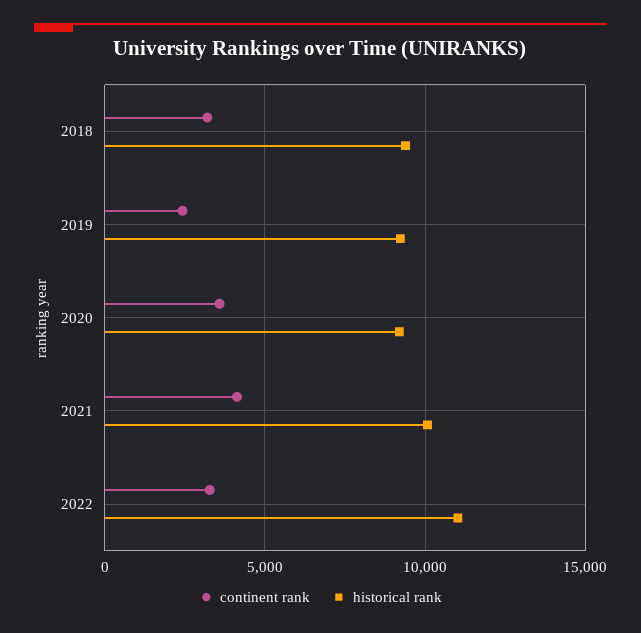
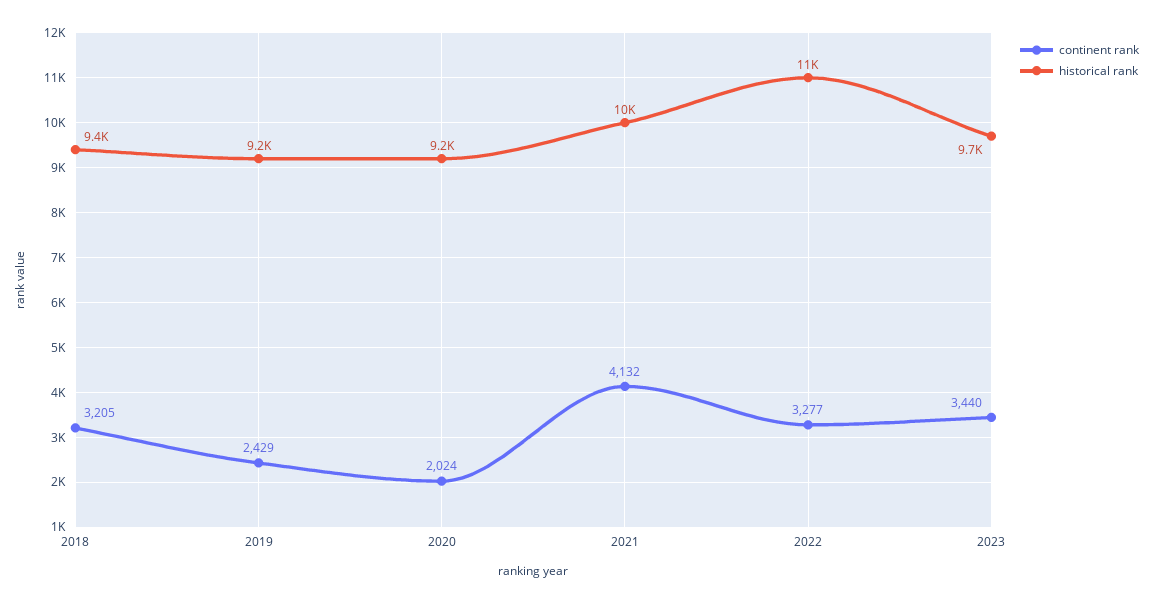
continent rank, 2020: 3500 -> 2024
continent rank, 2023: none -> 3440
historical rank, 2023: none -> 9700

